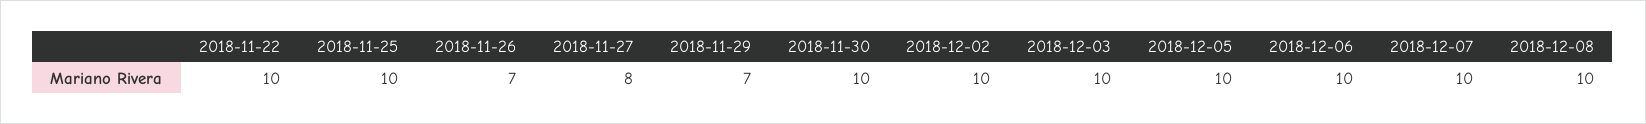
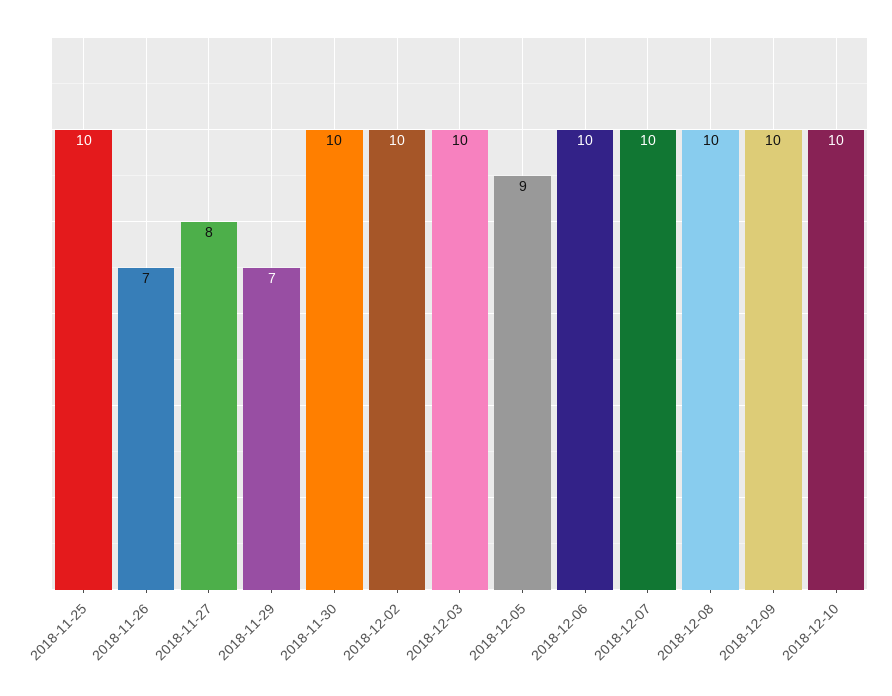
2018-11-22: 10 -> none
2018-12-05: 10 -> 9
2018-12-09: none -> 10
2018-12-10: none -> 10

